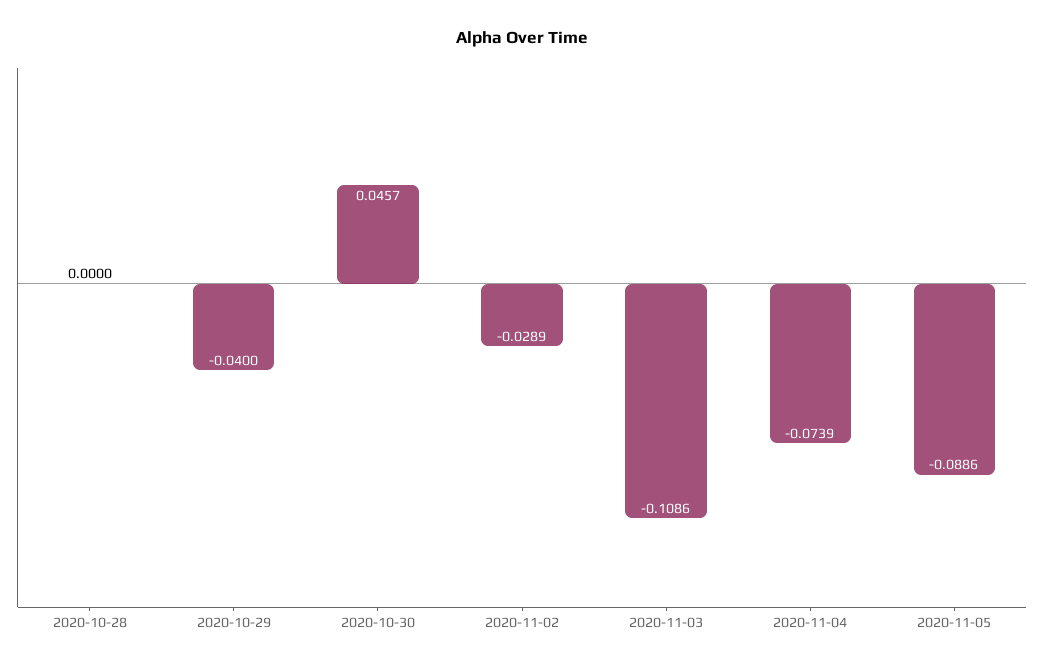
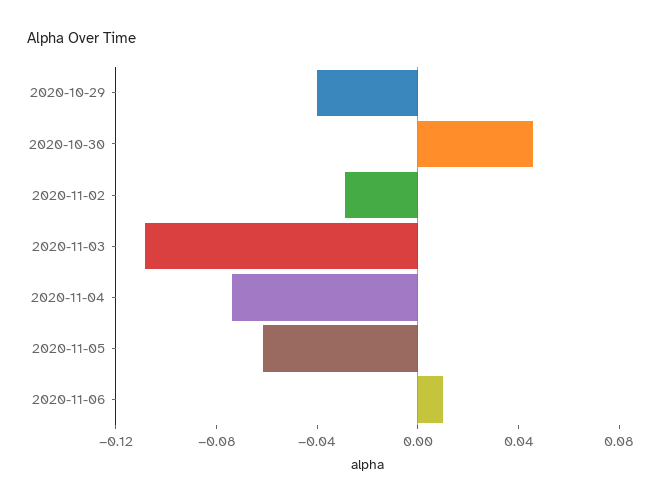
2020-10-28: 0 -> none
2020-11-05: -0.0886 -> -0.06
2020-11-06: none -> 0.01

